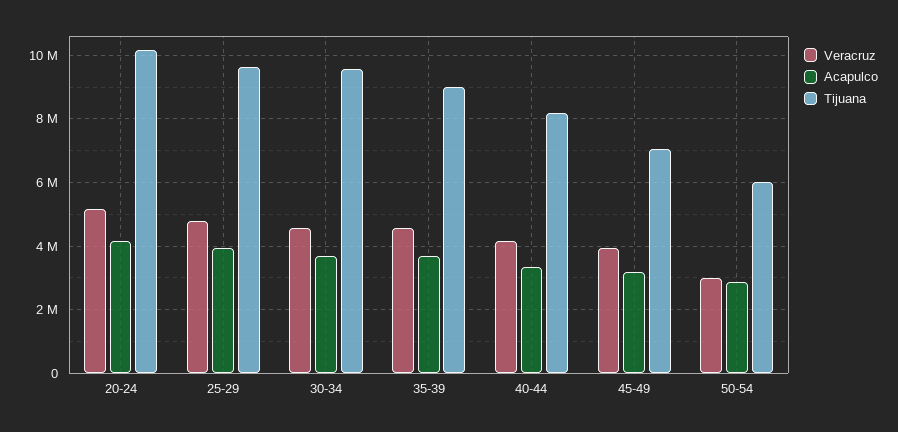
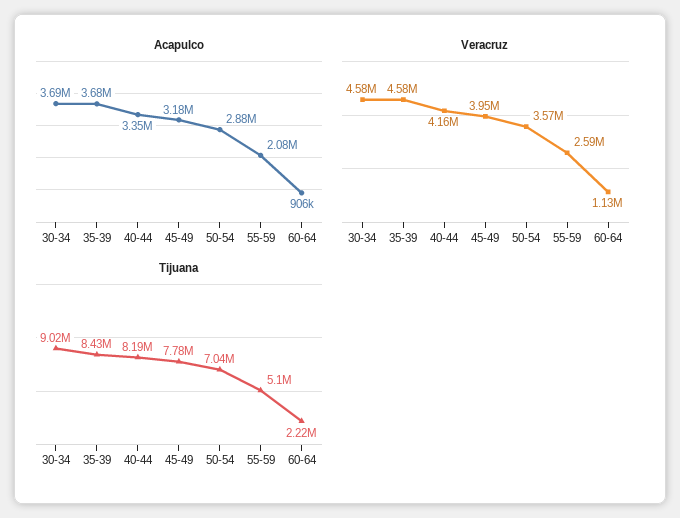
Veracruz, 20-24: 5200000 -> none
Acapulco, 20-24: 4200000 -> none
Tijuana, 20-24: 10200000 -> none
Veracruz, 25-29: 4800000 -> none
Acapulco, 25-29: 4000000 -> none
Tijuana, 25-29: 9600000 -> none
Tijuana, 30-34: 9600000 -> 9020000
Tijuana, 35-39: 9000000 -> 8430000
Tijuana, 45-49: 7000000 -> 7780000
Veracruz, 50-54: 3000000 -> 3570000
Tijuana, 50-54: 6000000 -> 7040000
Acapulco, 55-59: none -> 2080000
Acapulco, 60-64: none -> 906000
Veracruz, 55-59: none -> 2590000
Veracruz, 60-64: none -> 1130000
Tijuana, 55-59: none -> 5100000
Tijuana, 60-64: none -> 2220000

